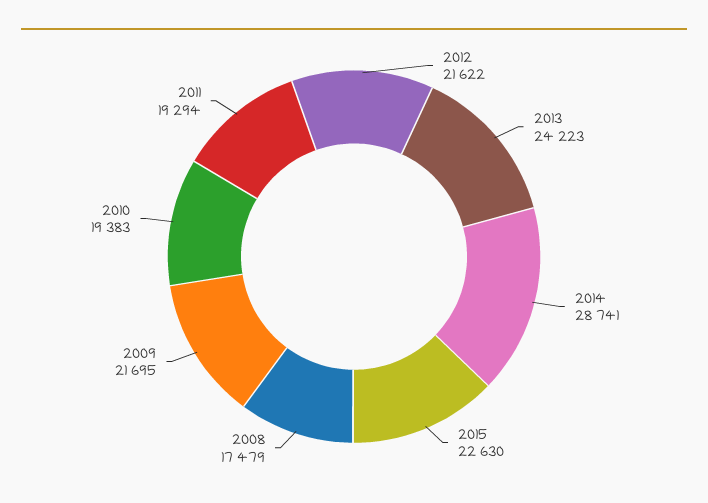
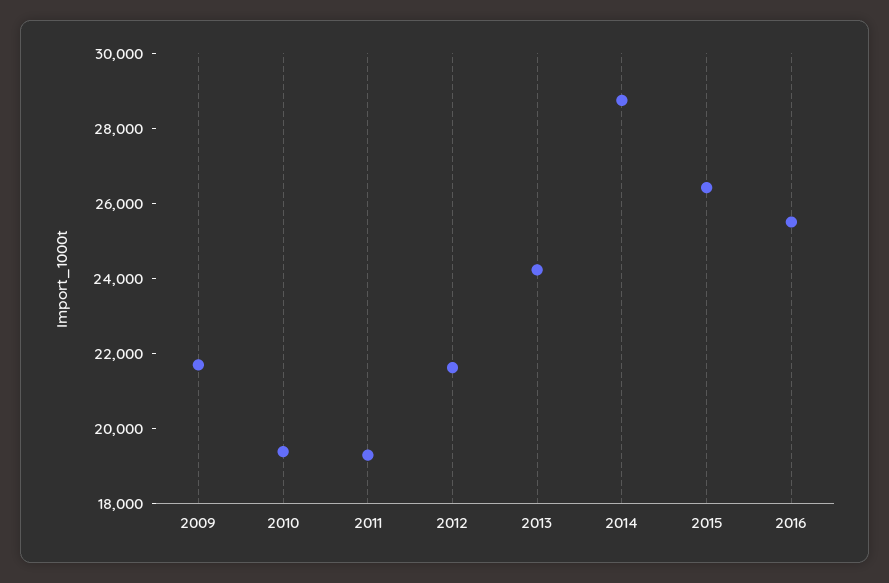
2015: 22630 -> 26500
2008: 17479 -> none
2016: none -> 25500

